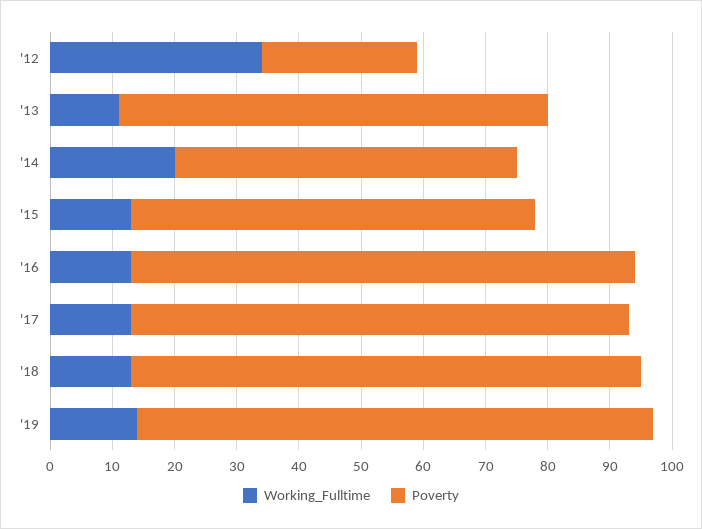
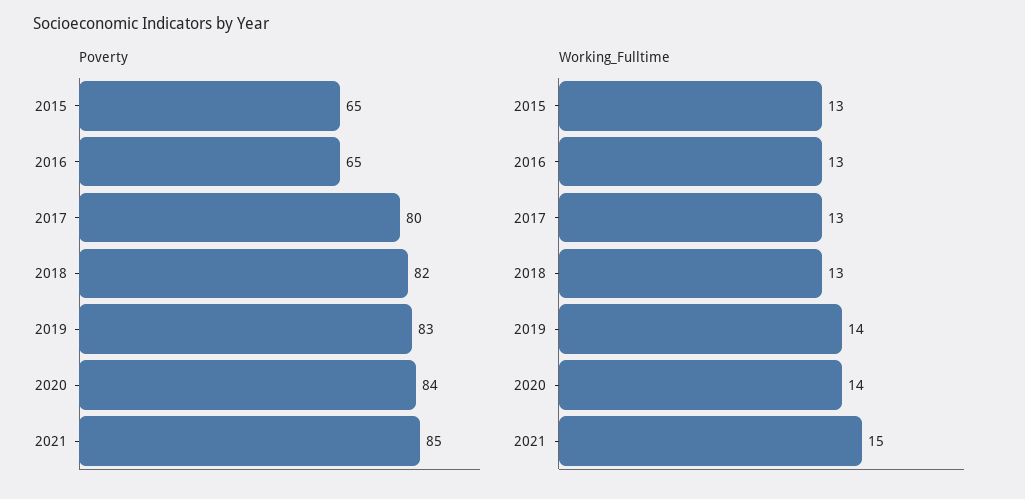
Working_Fulltime, '12: 35 -> none
Poverty, '12: 25 -> none
Working_Fulltime, '13: 10 -> none
Poverty, '13: 70 -> none
Working_Fulltime, '14: 20 -> none
Poverty, '14: 55 -> none
Poverty, '16: 80 -> 65
Poverty, 2020: none -> 84
Poverty, 2021: none -> 85
Working_Fulltime, 2020: none -> 14
Working_Fulltime, 2021: none -> 15

